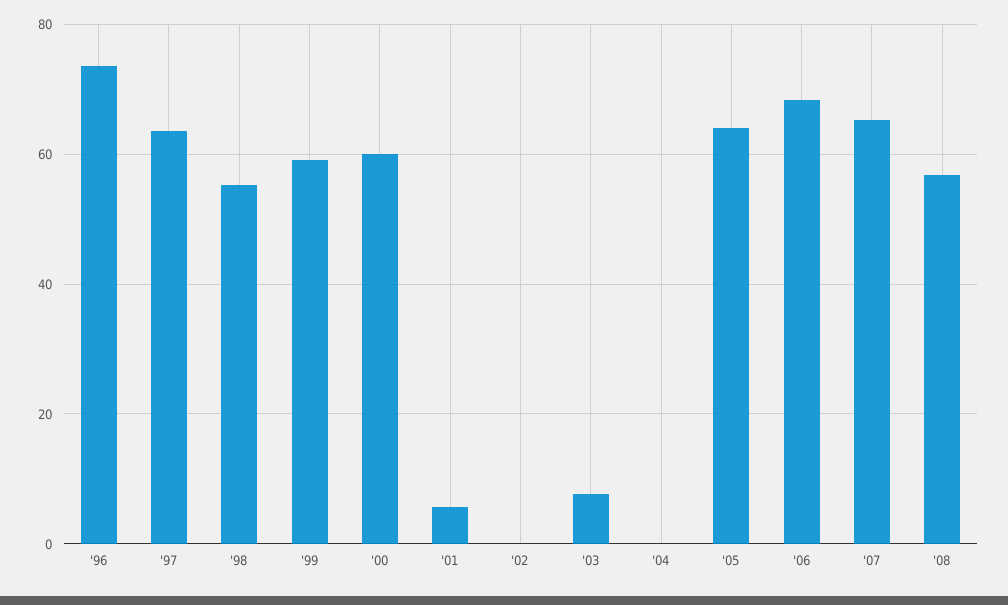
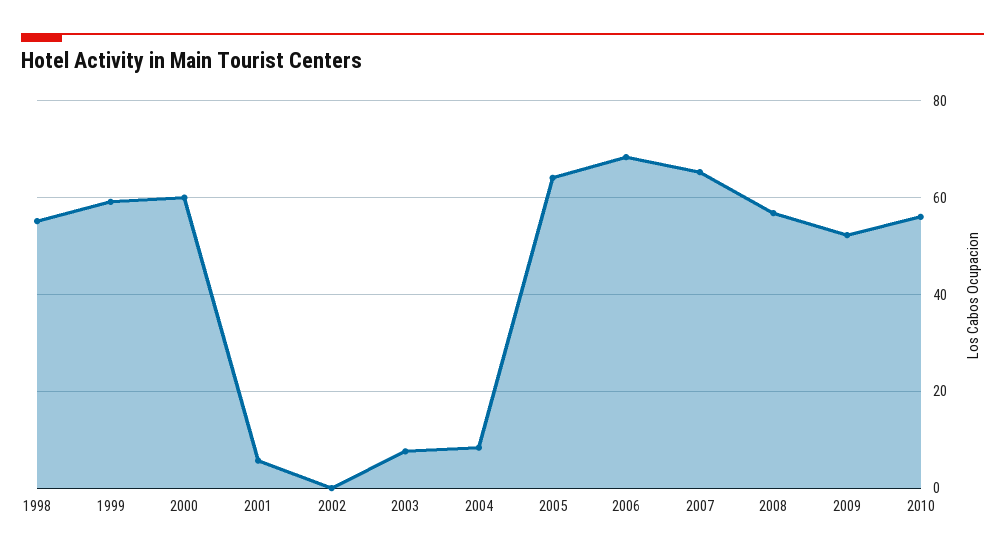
'96: 74 -> none
'97: 64 -> none
'04: 0 -> 8
2009: none -> 52
2010: none -> 56

